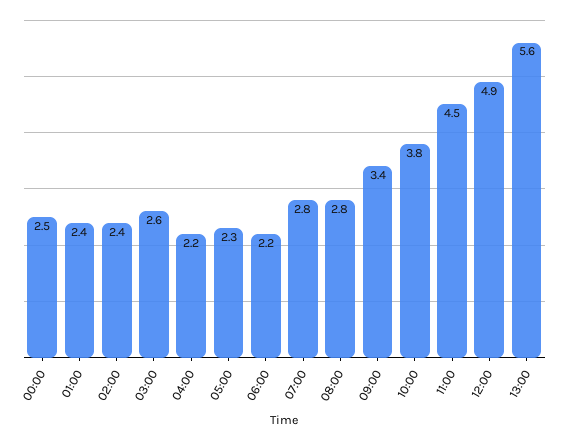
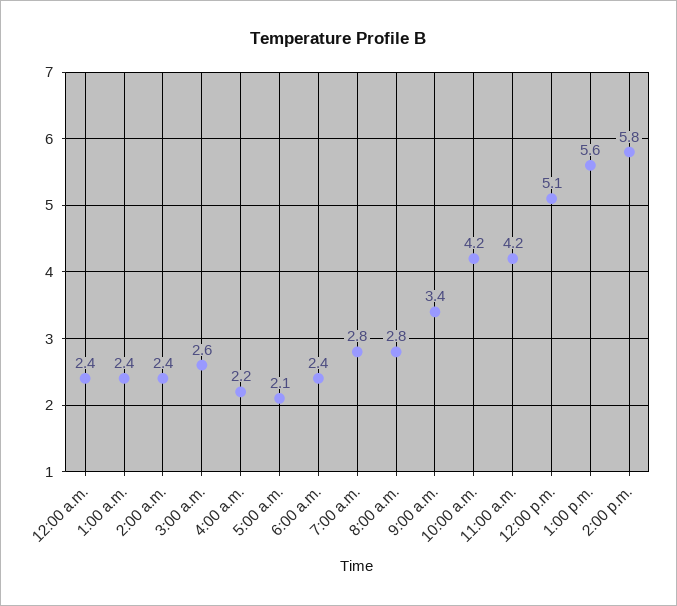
00:00: 2.5 -> 2.4
05:00: 2.3 -> 2.1
06:00: 2.2 -> 2.4
10:00: 3.8 -> 4.2
11:00: 4.5 -> 4.2
12:00: 4.9 -> 5.1
2:00 p.m.: none -> 5.8

